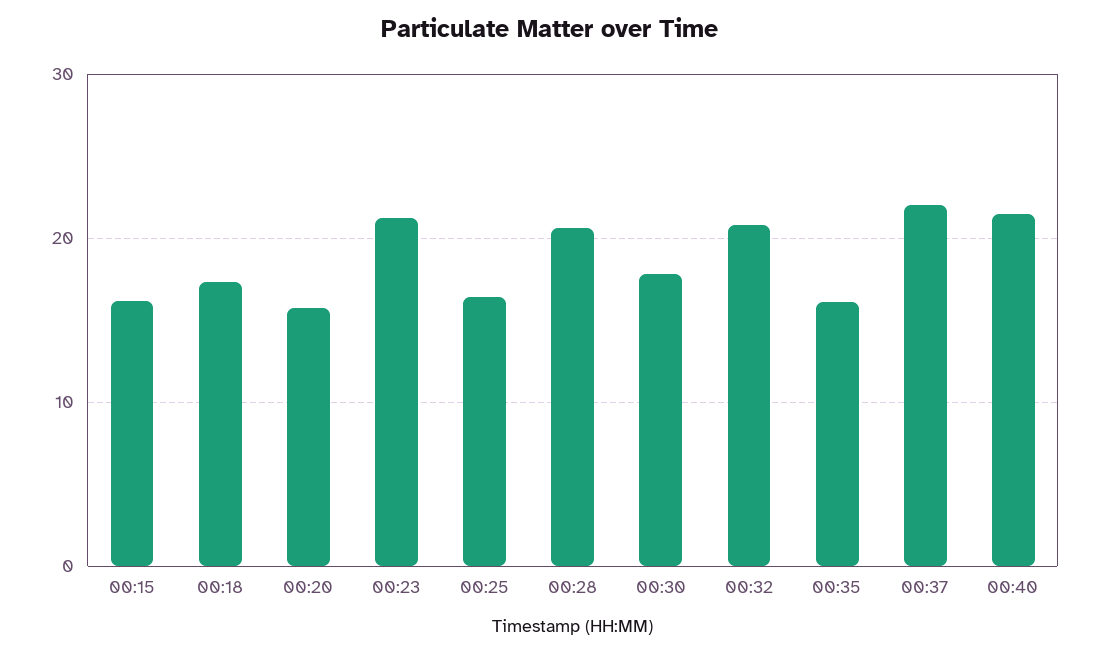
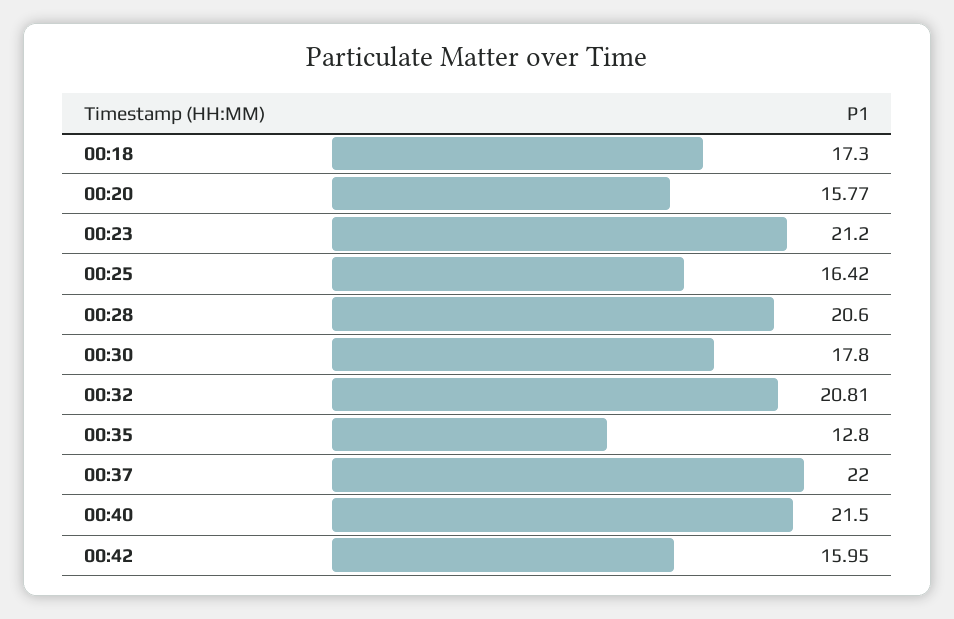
00:15: 16 -> none
00:35: 16 -> 12.8
00:42: none -> 15.95

